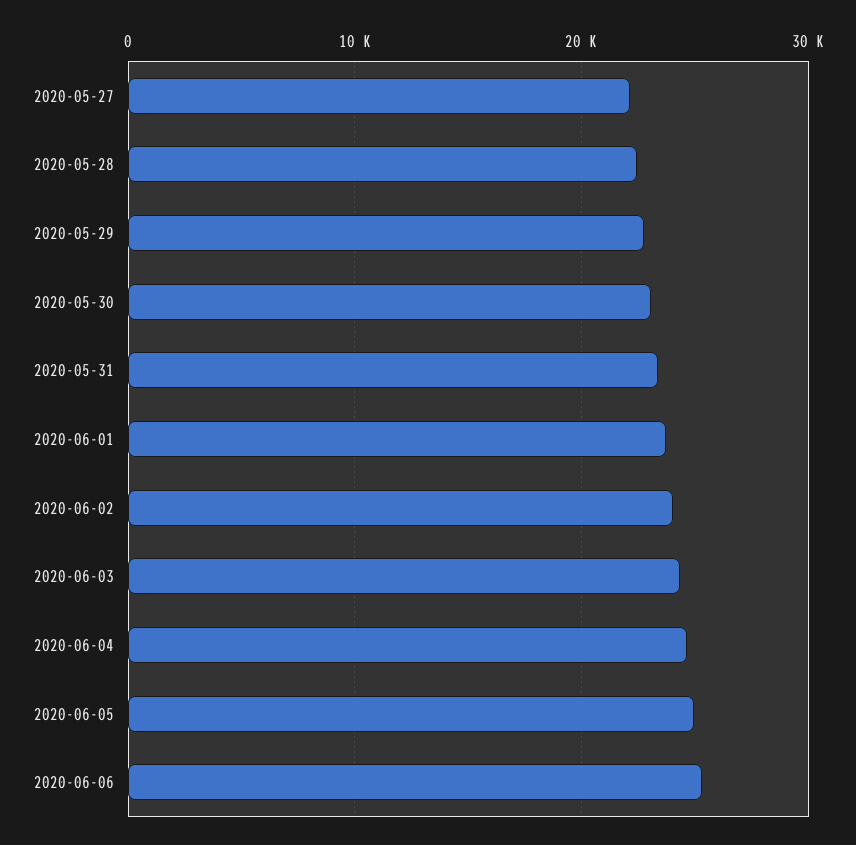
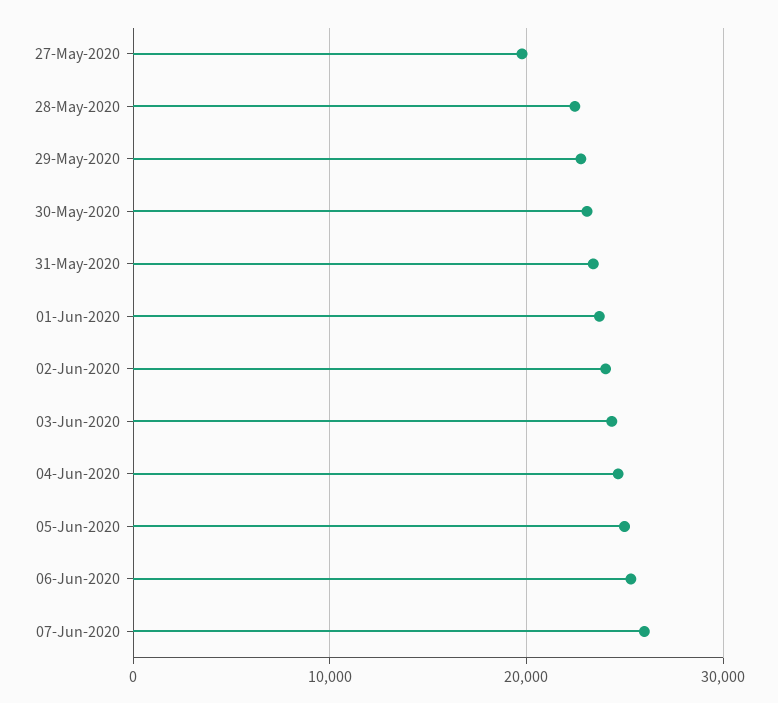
2020-05-27: 22000 -> 20000
07-Jun-2020: none -> 26000

